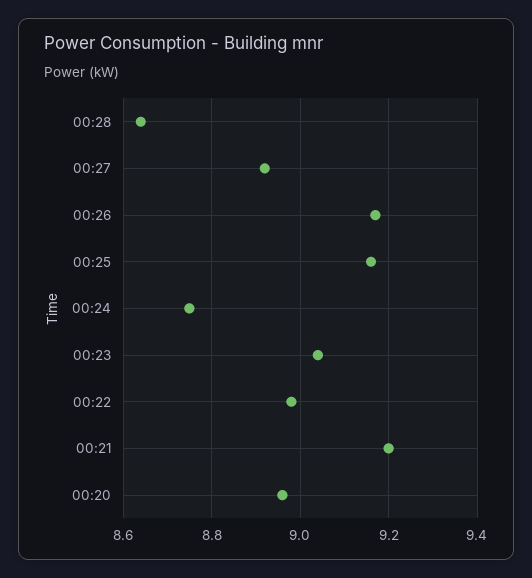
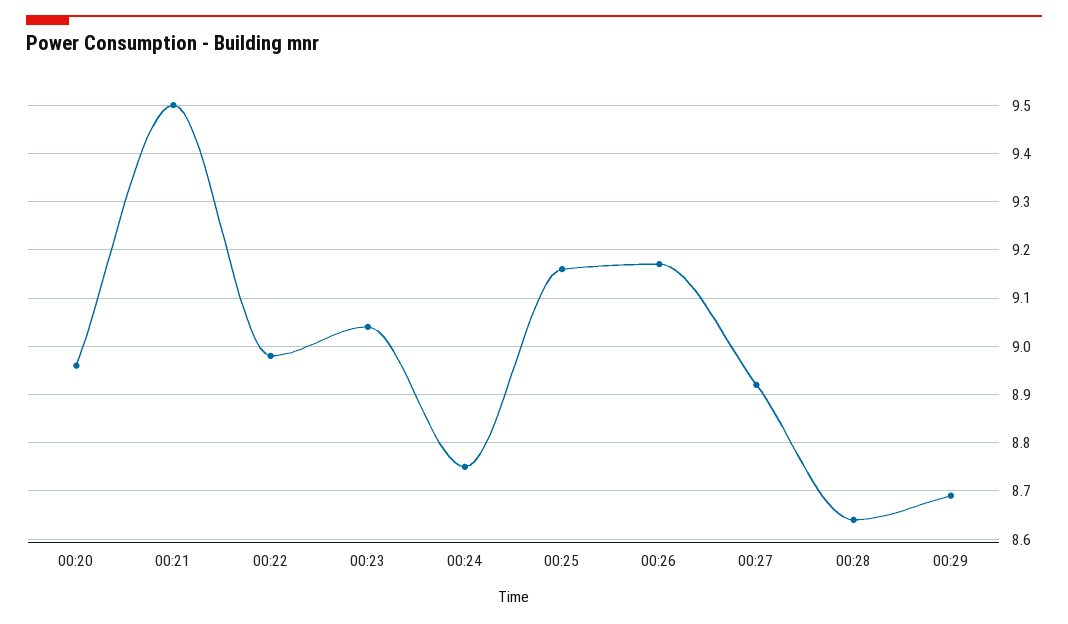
00:21: 9.2 -> 9.5
00:29: none -> 8.7

